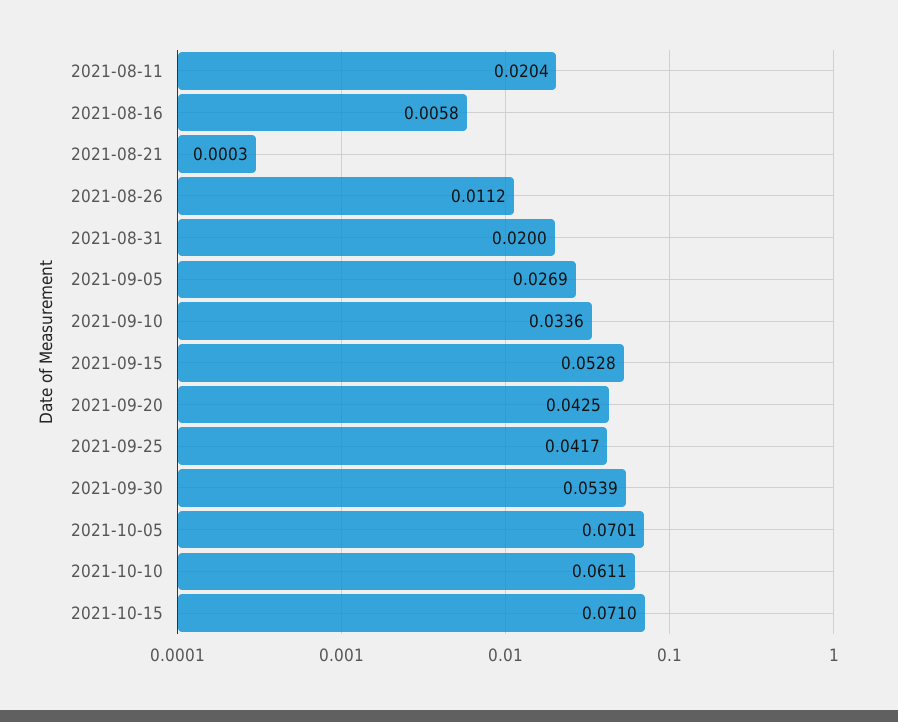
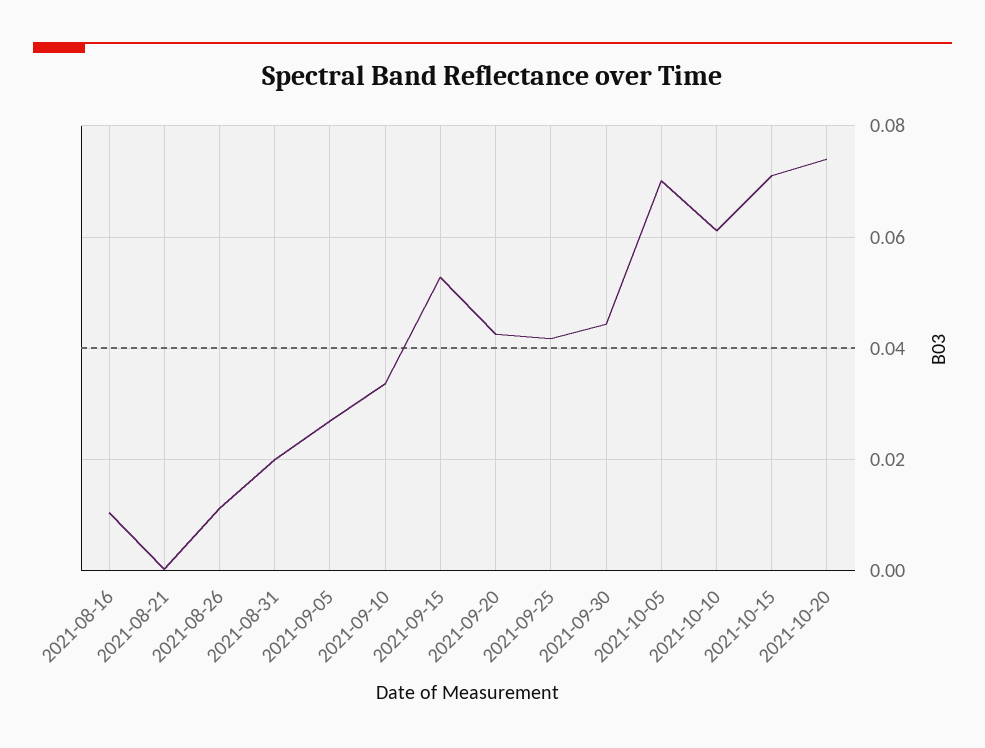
2021-08-11: 0.0204 -> none
2021-08-16: 0.0058 -> 0.01
2021-09-30: 0.0539 -> 0.044
2021-10-20: none -> 0.074

